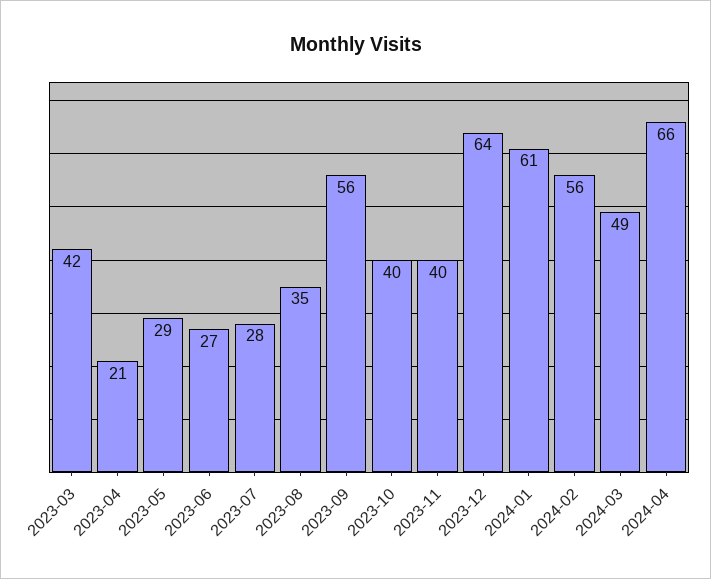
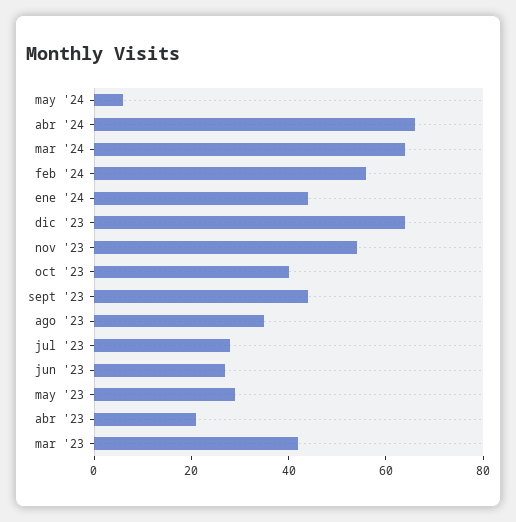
2023-09: 56 -> 45
2023-11: 40 -> 55
2024-01: 61 -> 45
2024-03: 49 -> 65
may '24: none -> 5

